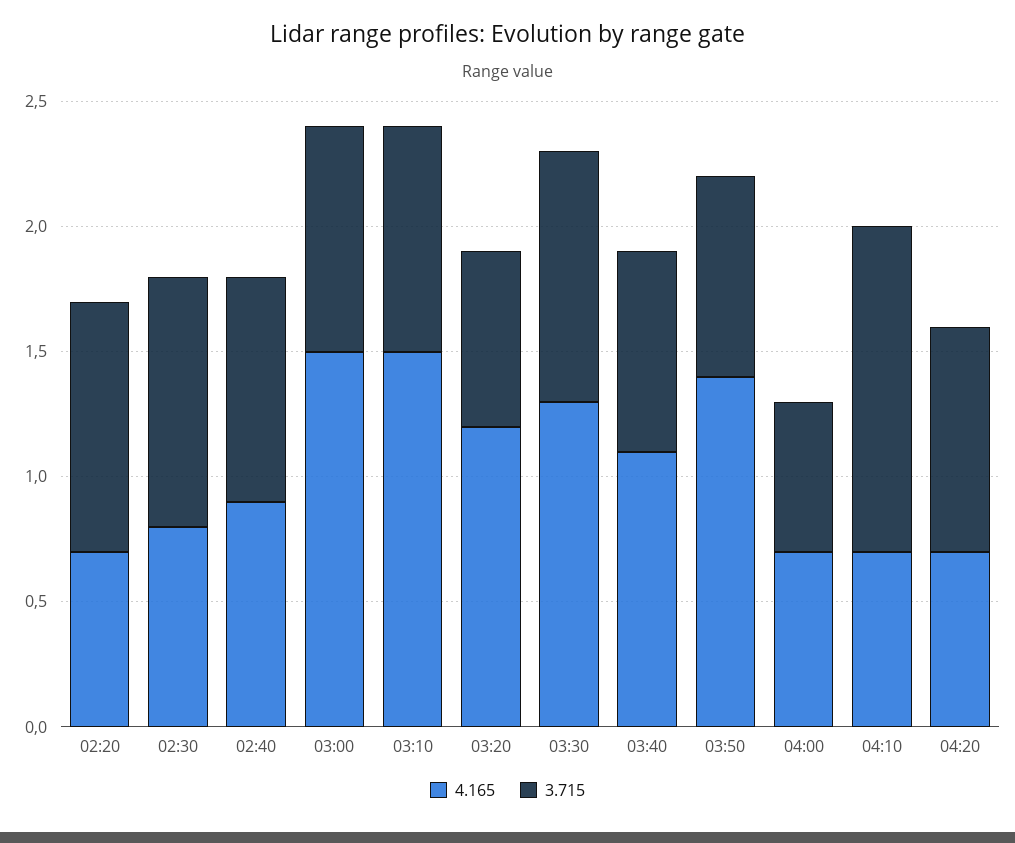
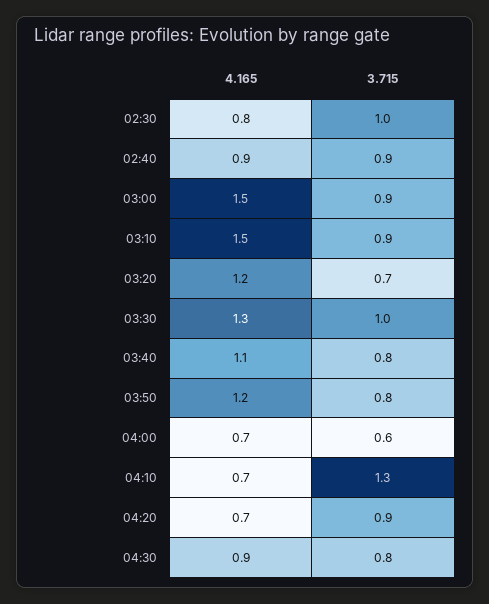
4.165, 02:20: 0.7 -> none
3.715, 02:20: 1 -> none
4.165, 03:50: 1.4 -> 1.2
4.165, 04:30: none -> 0.9
3.715, 04:30: none -> 0.8

